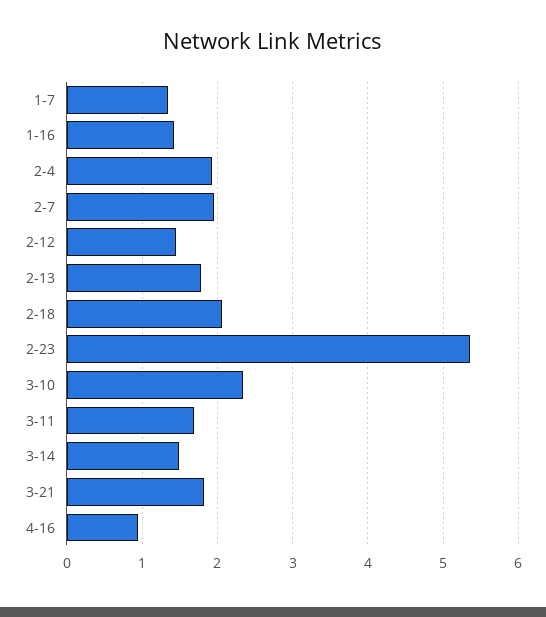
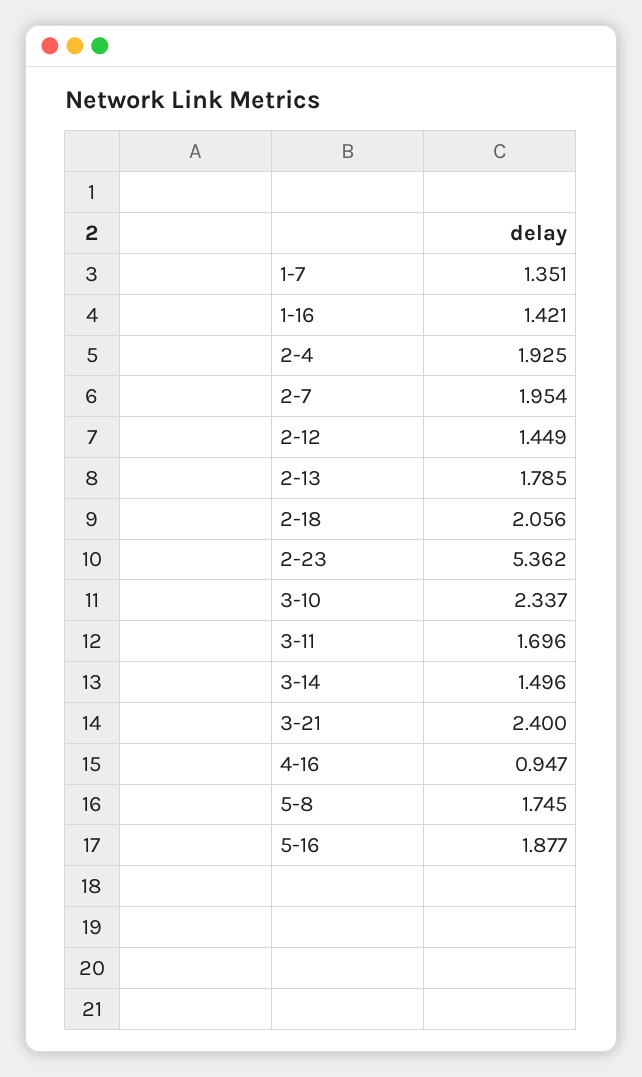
3-21: 1.8 -> 2.4
5-8: none -> 1.745
5-16: none -> 1.877

